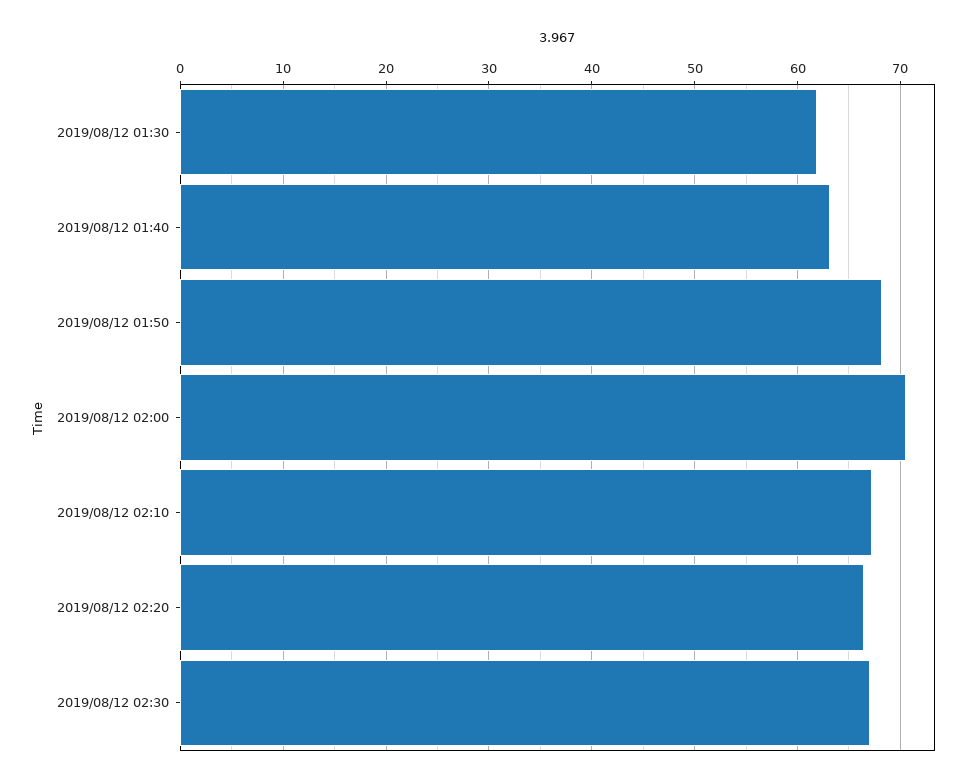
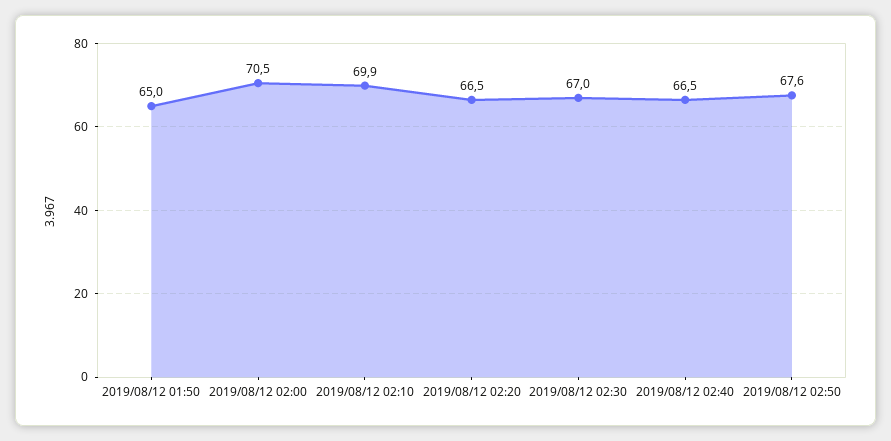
2019/08/12 01:30: 62 -> none
2019/08/12 01:40: 63 -> none
2019/08/12 01:50: 68 -> 65
2019/08/12 02:10: 67 -> 69.9
2019/08/12 02:40: none -> 66.5
2019/08/12 02:50: none -> 67.6

